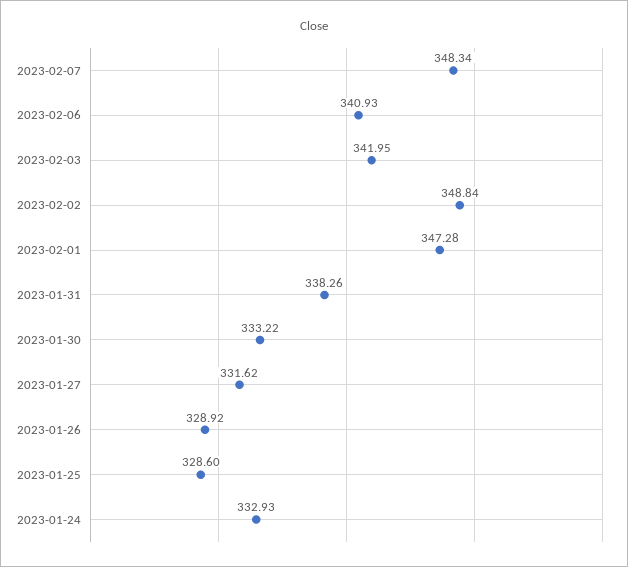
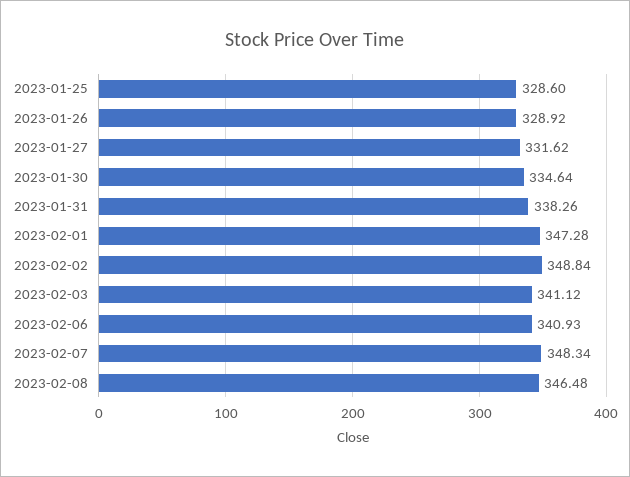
2023-02-03: 341.95 -> 341.12
2023-01-30: 333.22 -> 334.64
2023-01-24: 332.93 -> none
2023-02-08: none -> 346.48

